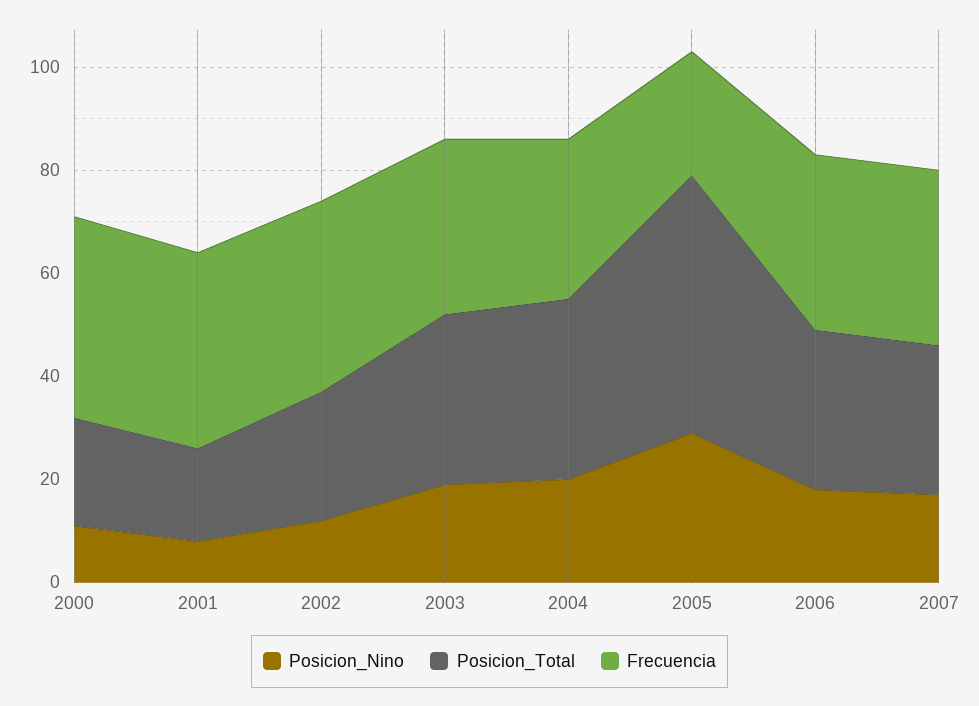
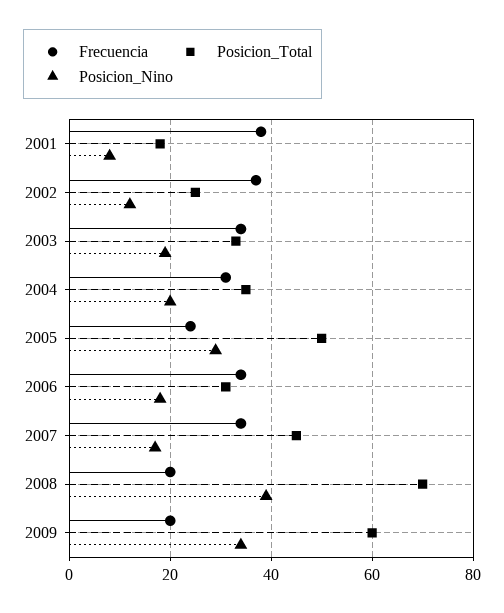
Posicion_Nino, 2000: 10 -> none
Posicion_Total, 2000: 20 -> none
Frecuencia, 2000: 40 -> none
Posicion_Total, 2007: 30 -> 45
Frecuencia, 2008: none -> 20
Posicion_Total, 2008: none -> 70
Posicion_Nino, 2008: none -> 40
Frecuencia, 2009: none -> 20
Posicion_Total, 2009: none -> 60
Posicion_Nino, 2009: none -> 35

